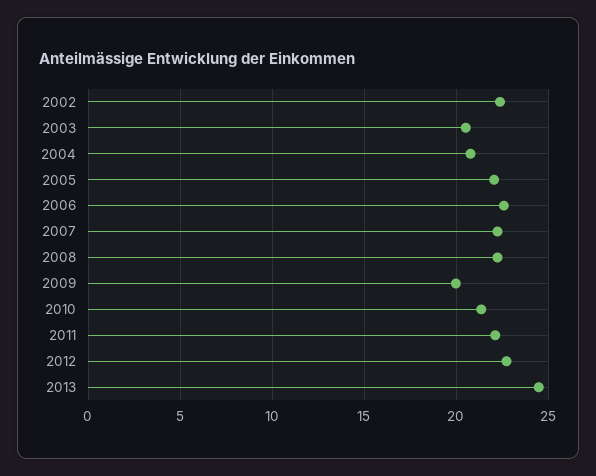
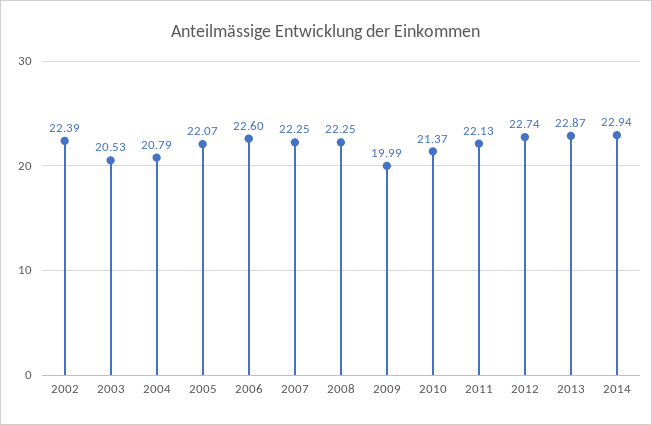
2013: 24.5 -> 22.87
2014: none -> 22.94

